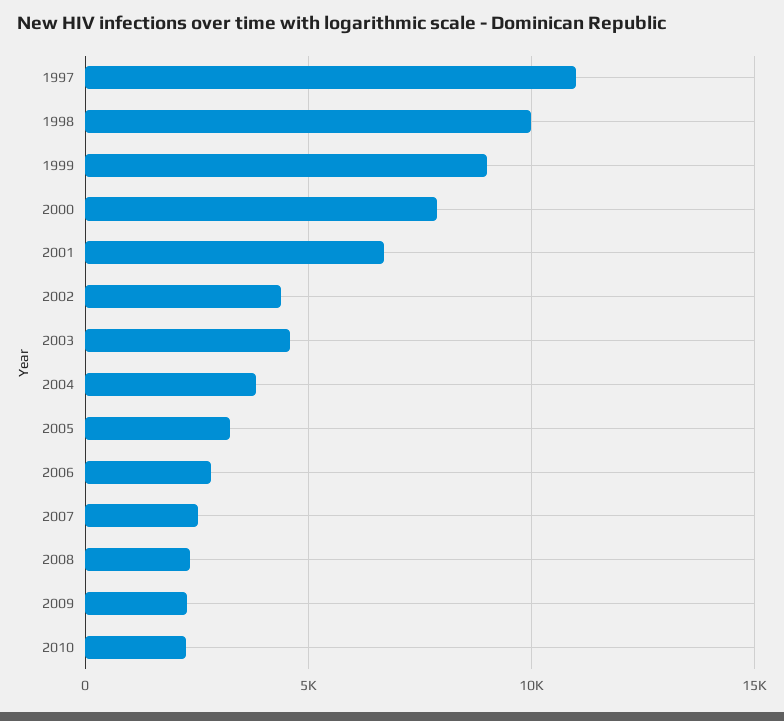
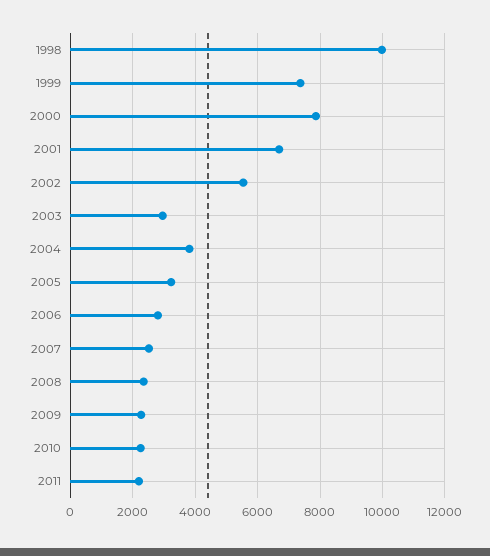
1997: 11000 -> none
1999: 9000 -> 7400
2002: 4500 -> 5600
2003: 4500 -> 3000
2011: none -> 2200

